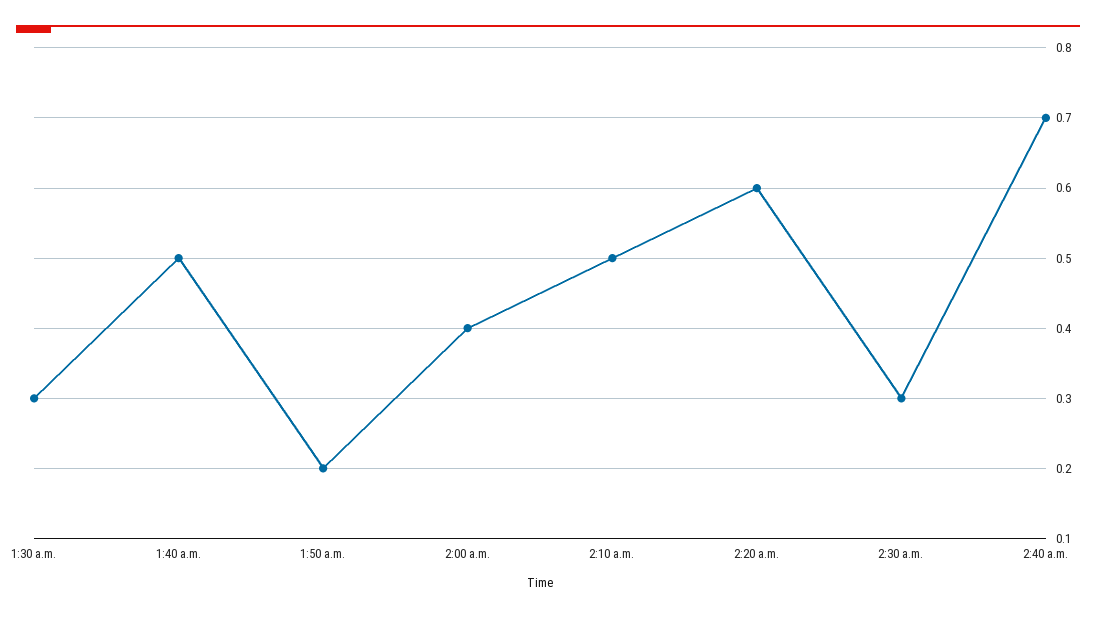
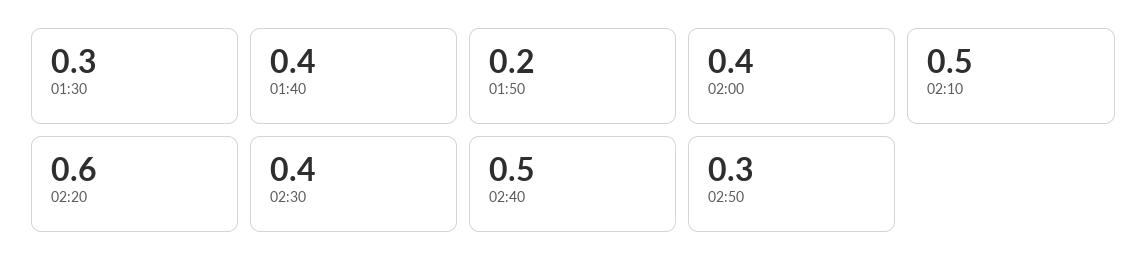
1:40 a.m.: 0.5 -> 0.4
2:30 a.m.: 0.3 -> 0.4
2:40 a.m.: 0.7 -> 0.5
02:50: none -> 0.3

